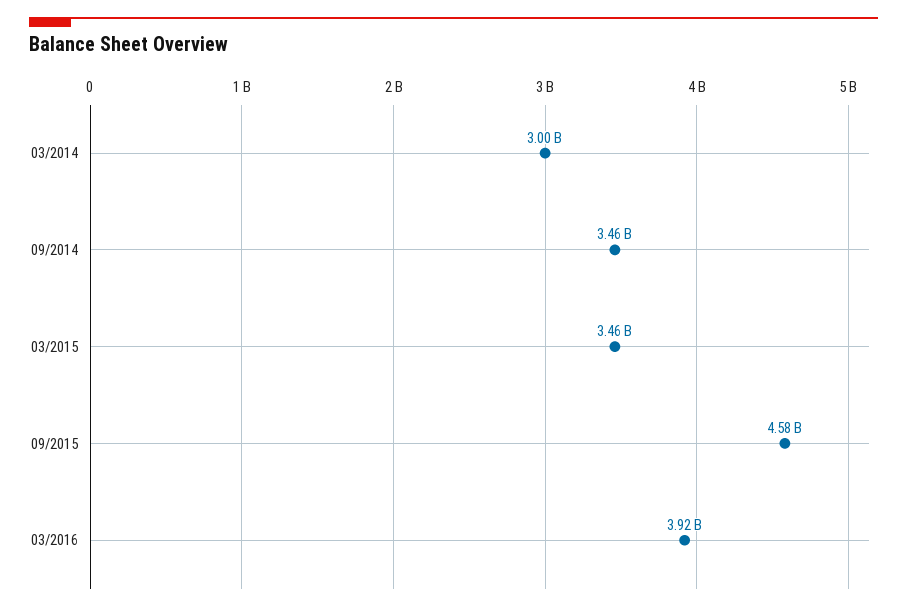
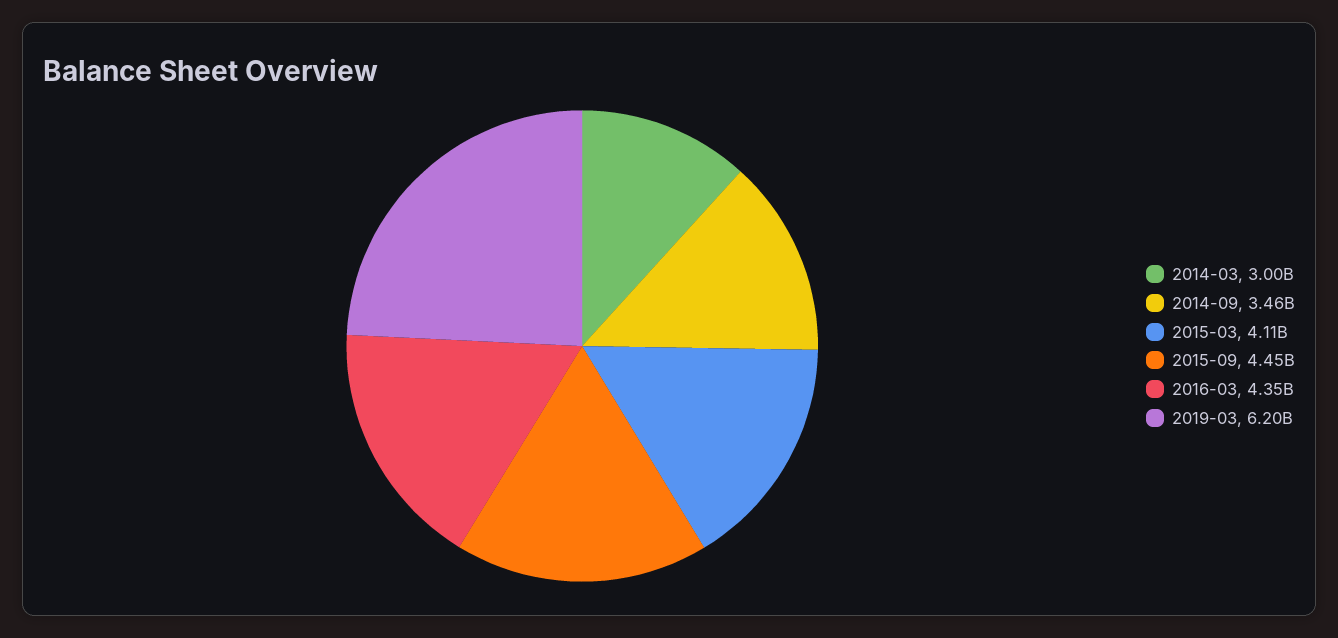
03/2015: 3460000000 -> 4110000000
09/2015: 4580000000 -> 4450000000
03/2016: 3920000000 -> 4350000000
2019-03: none -> 6200000000

